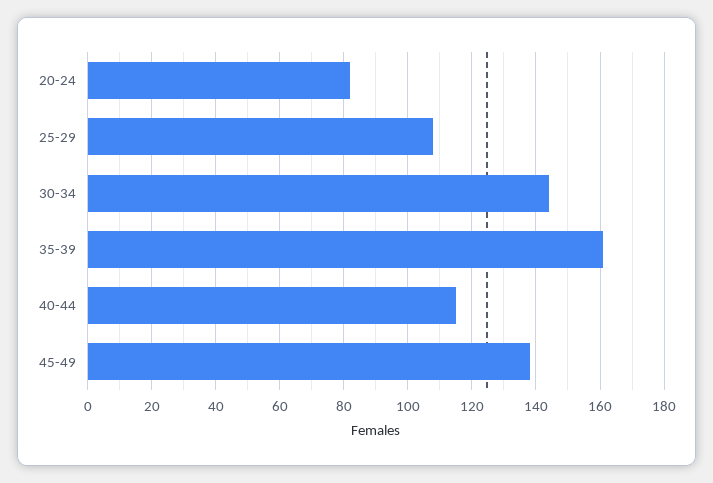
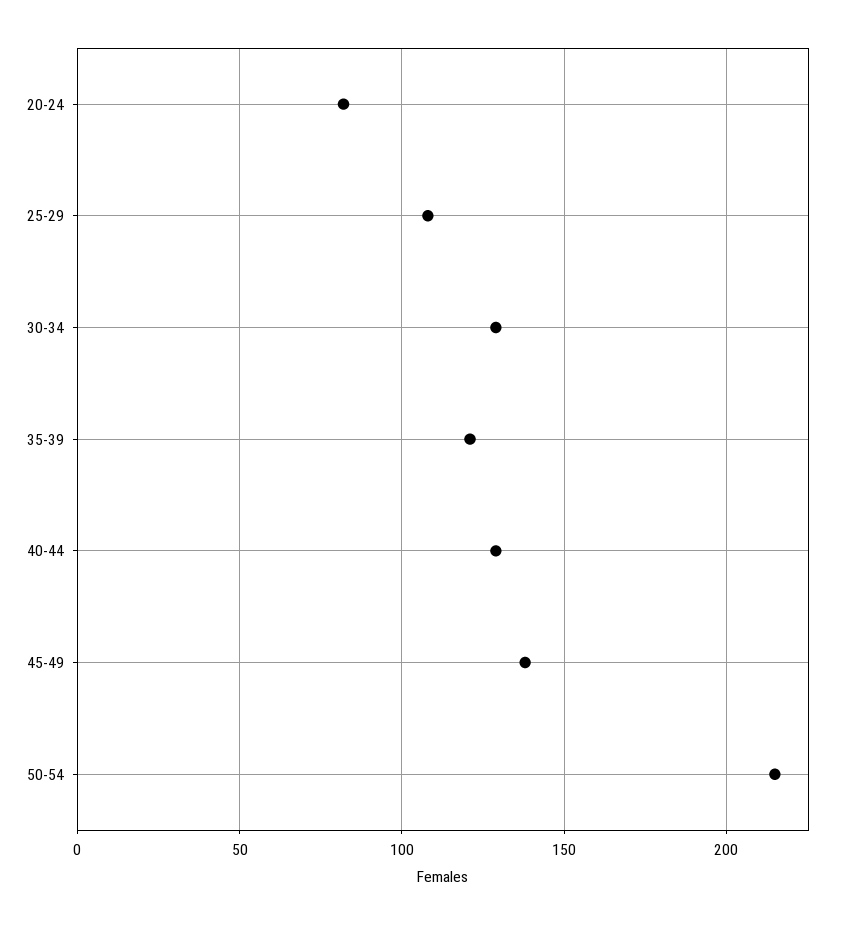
30-34: 145 -> 130
35-39: 160 -> 120
40-44: 115 -> 130
50-54: none -> 215

